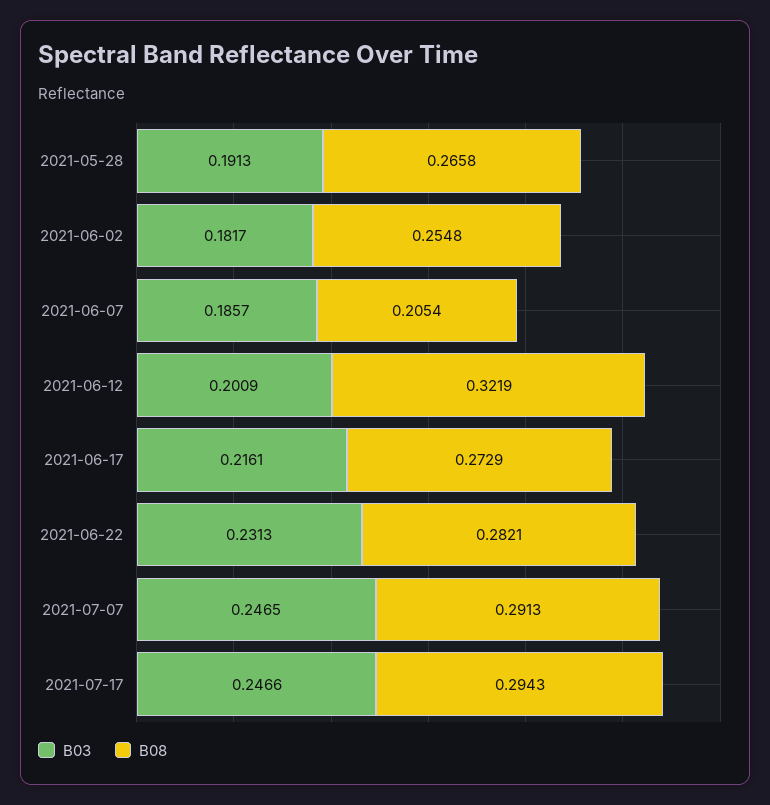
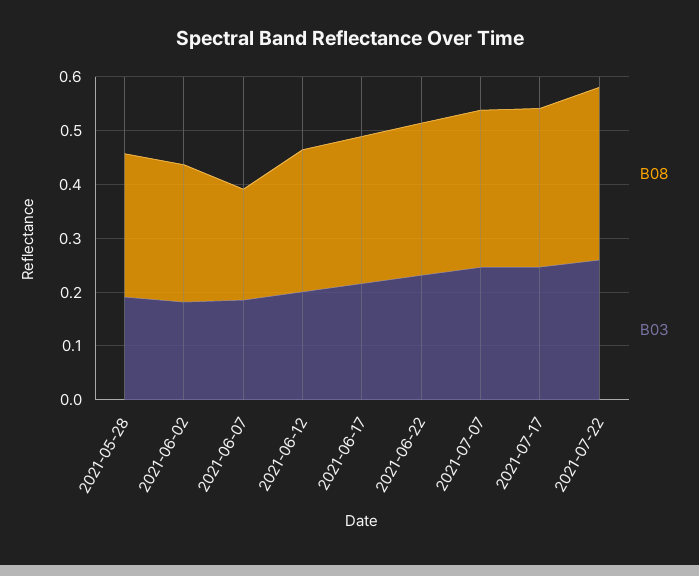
B08, 2021-06-12: 0.3219 -> 0.26
B08, 2021-07-22: none -> 0.32
B03, 2021-07-22: none -> 0.26

